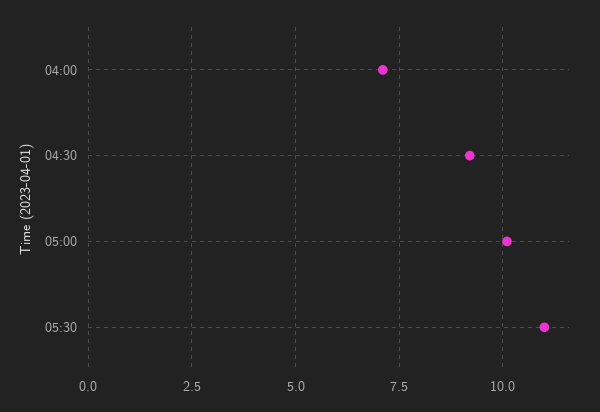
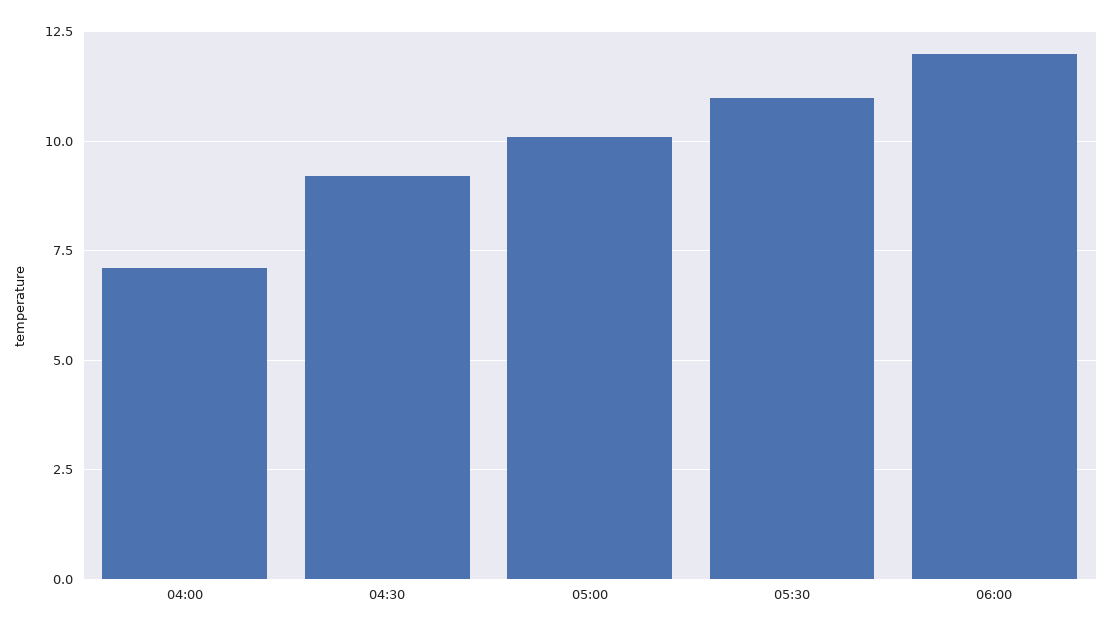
06:00: none -> 12

